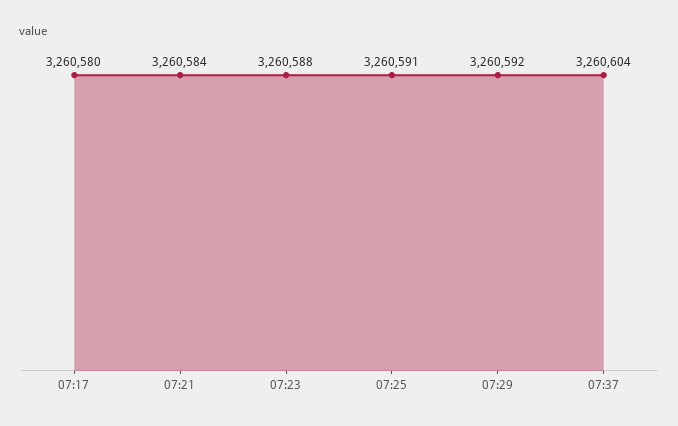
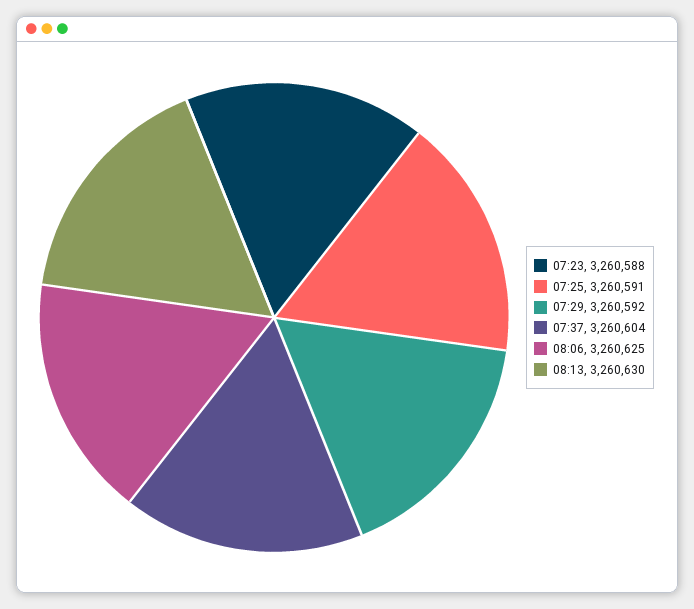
07:17: 3260580 -> none
07:21: 3260584 -> none
08:06: none -> 3260625
08:13: none -> 3260630

